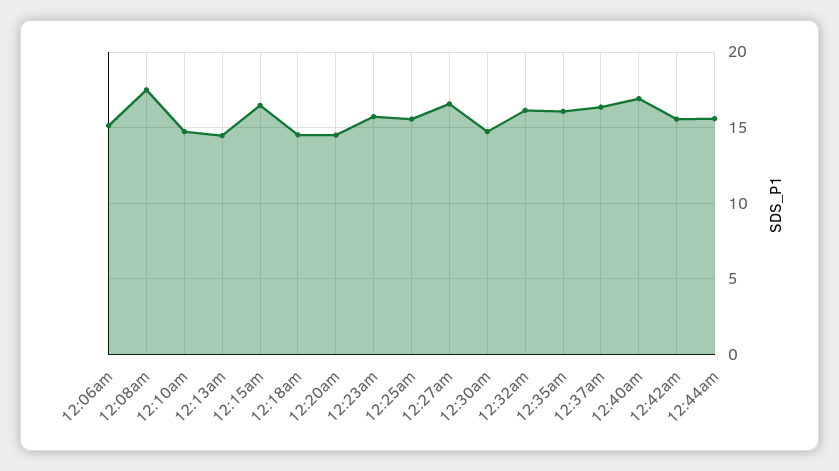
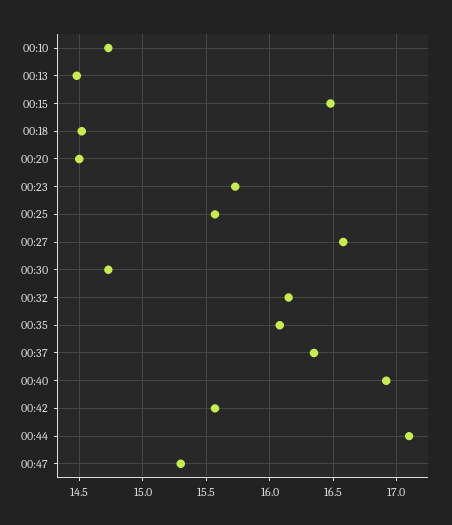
12:06am: 15 -> none
12:08am: 17.5 -> none
12:44am: 15.5 -> 17.1
00:47: none -> 15.3

